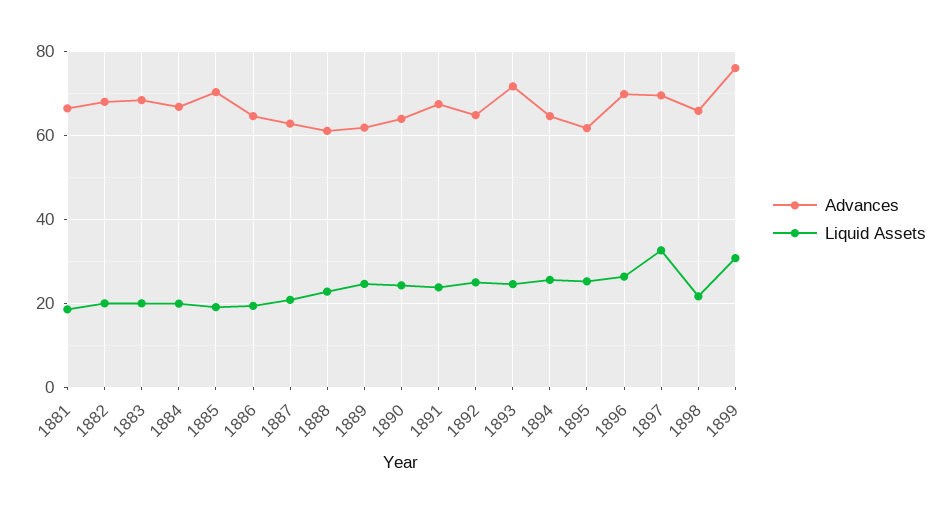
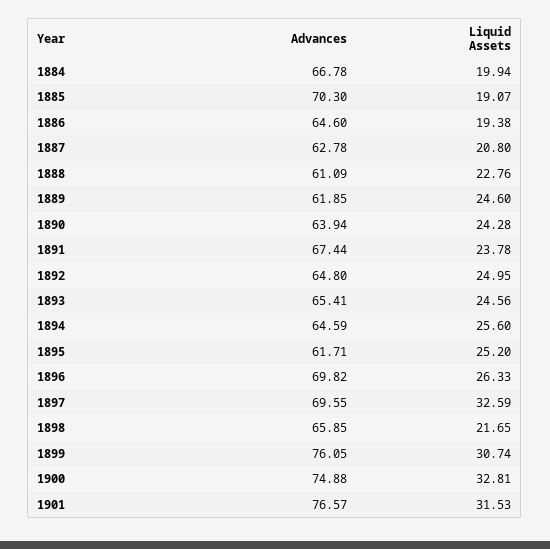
Advances, 1881: 66 -> none
Liquid Assets, 1881: 18 -> none
Advances, 1882: 68 -> none
Liquid Assets, 1882: 20 -> none
Advances, 1883: 68 -> none
Liquid Assets, 1883: 20 -> none
Advances, 1893: 72 -> 65.41
Advances, 1900: none -> 74.88
Liquid Assets, 1900: none -> 32.81
Advances, 1901: none -> 76.57
Liquid Assets, 1901: none -> 31.53

